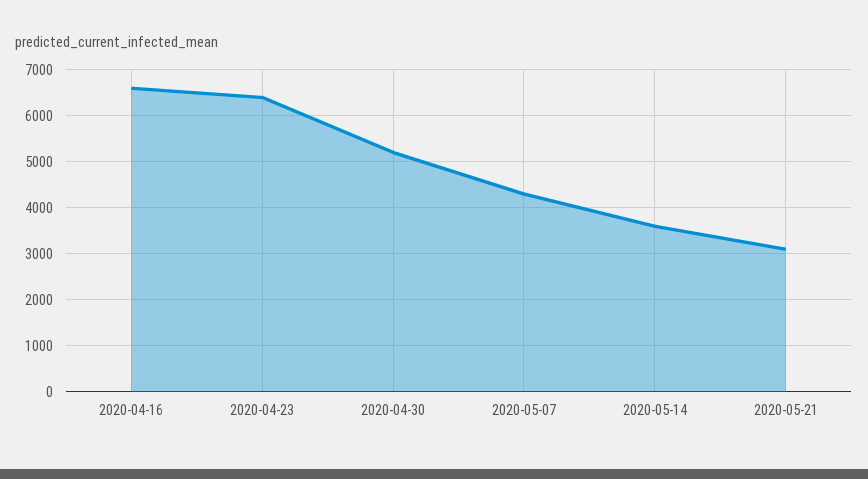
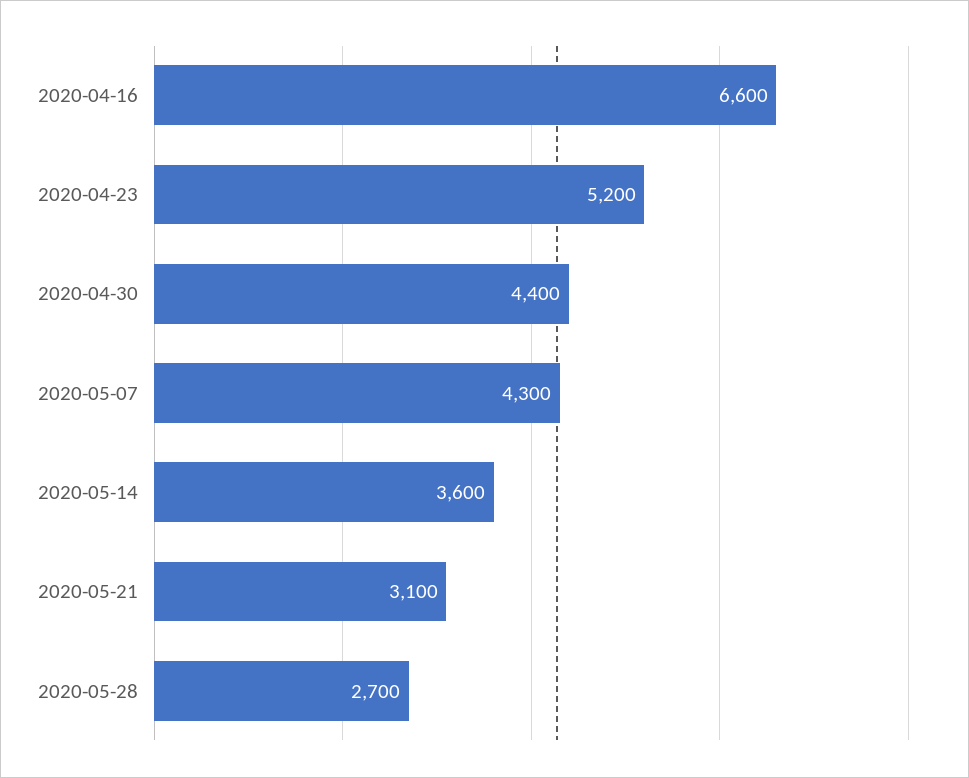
2020-04-23: 6400 -> 5200
2020-04-30: 5200 -> 4400
2020-05-28: none -> 2700

